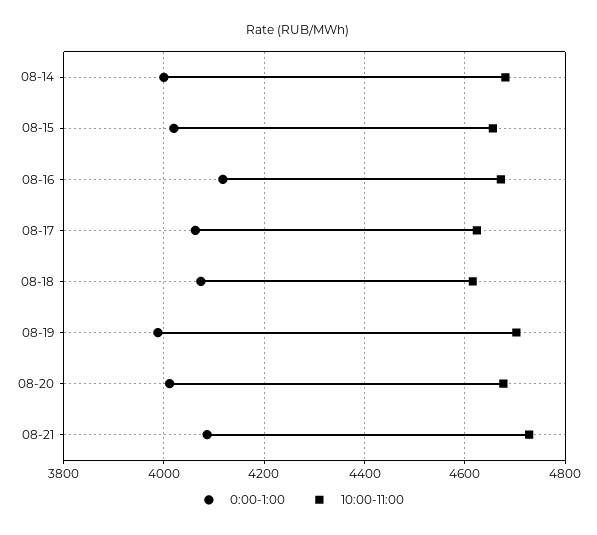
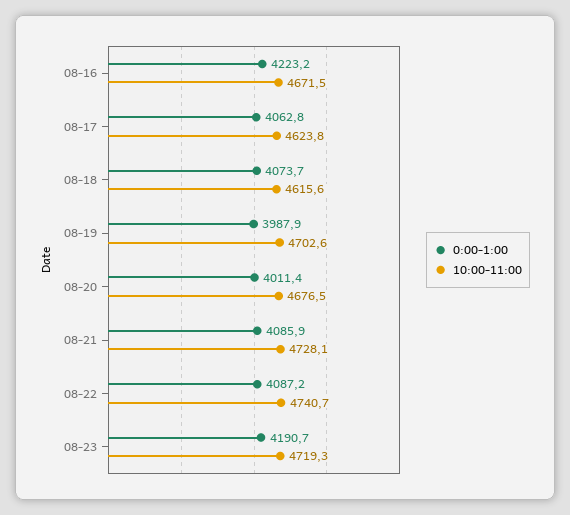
0:00-1:00, 08-14: 4000 -> none
10:00-11:00, 08-14: 4680 -> none
0:00-1:00, 08-15: 4020 -> none
10:00-11:00, 08-15: 4660 -> none
0:00-1:00, 08-16: 4120 -> 4223.2
0:00-1:00, 08-22: none -> 4087.2
10:00-11:00, 08-22: none -> 4740.7
0:00-1:00, 08-23: none -> 4190.7
10:00-11:00, 08-23: none -> 4719.3

